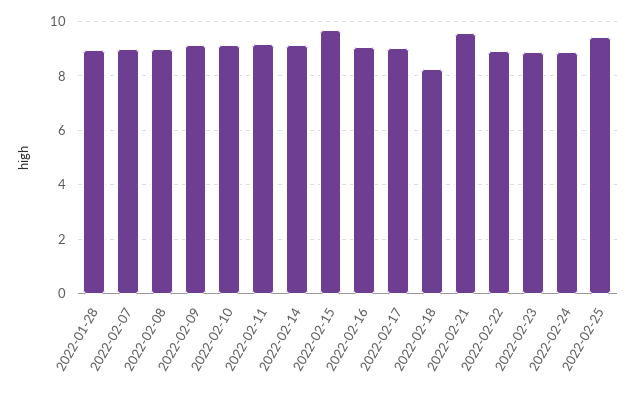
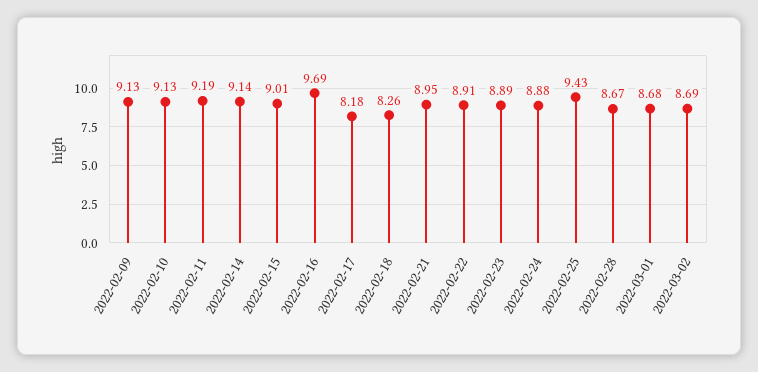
2022-01-28: 9 -> none
2022-02-07: 9 -> none
2022-02-08: 9 -> none
2022-02-15: 9.75 -> 9.01
2022-02-16: 9 -> 9.69
2022-02-17: 9 -> 8.18
2022-02-21: 9.5 -> 8.95
2022-02-28: none -> 8.67
2022-03-01: none -> 8.68
2022-03-02: none -> 8.69

